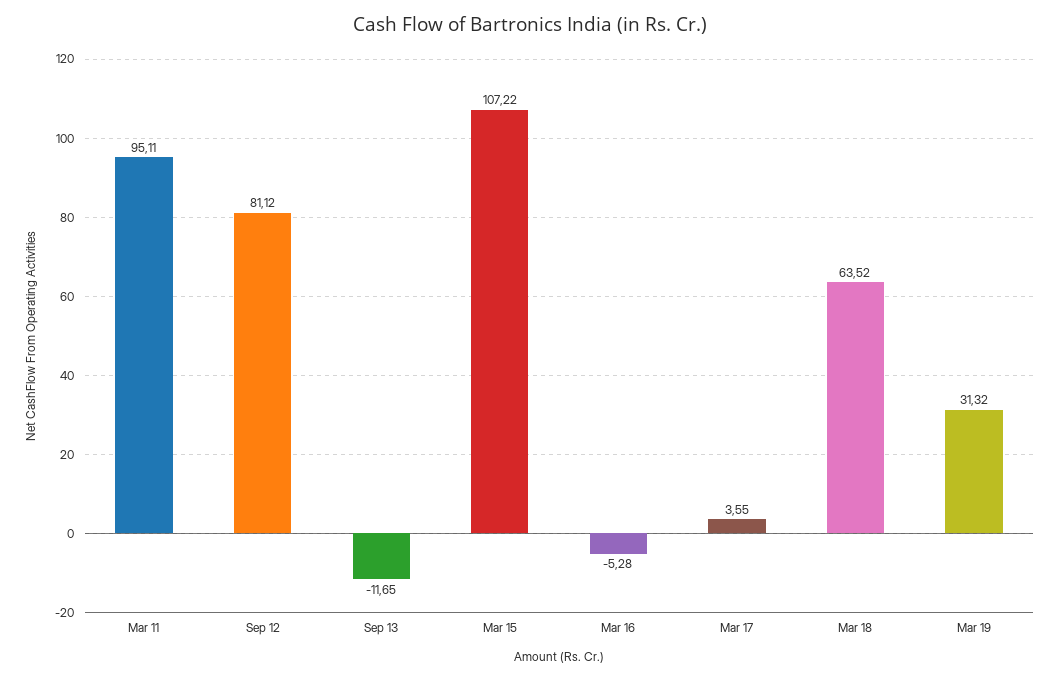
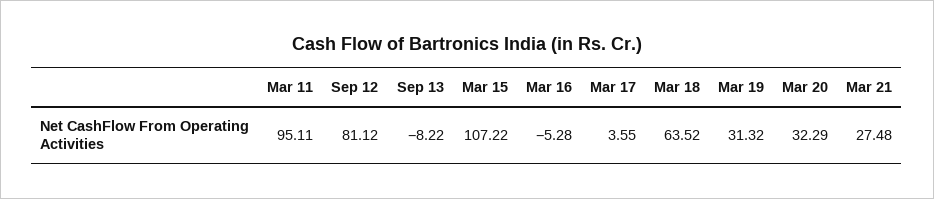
Sep 13: -11.65 -> -8.22
Mar 20: none -> 32.29
Mar 21: none -> 27.48

